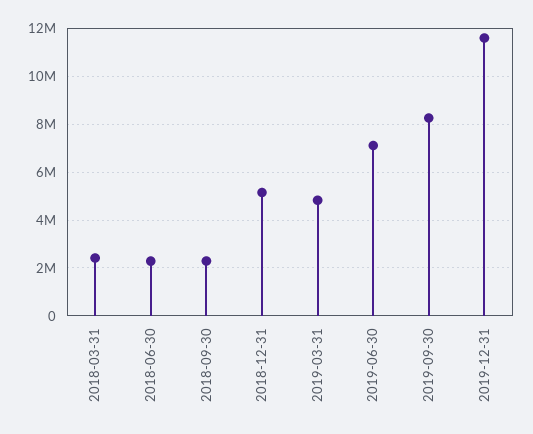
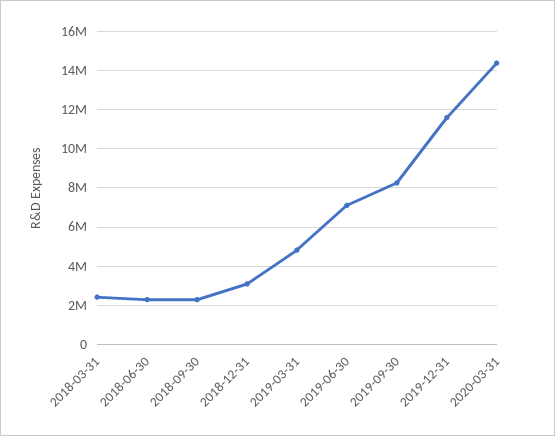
2018-12-31: 5000000 -> 3000000
2020-03-31: none -> 14500000

